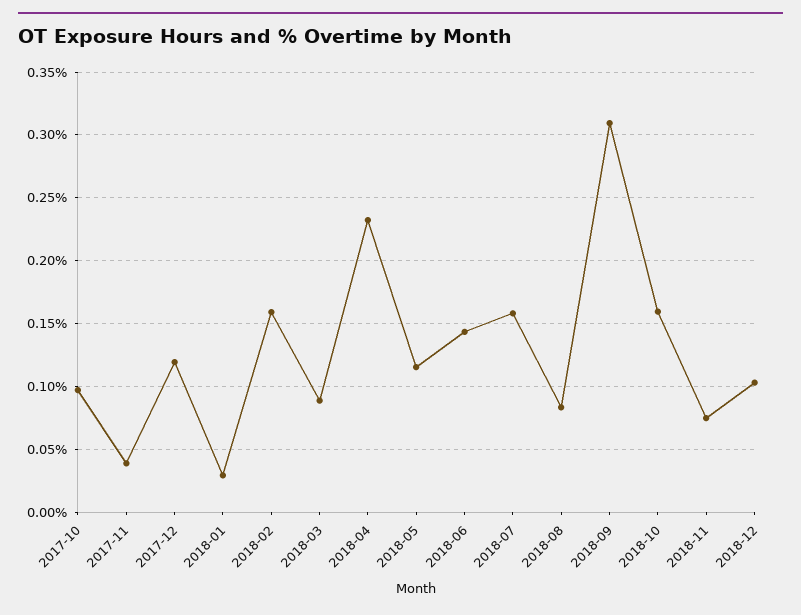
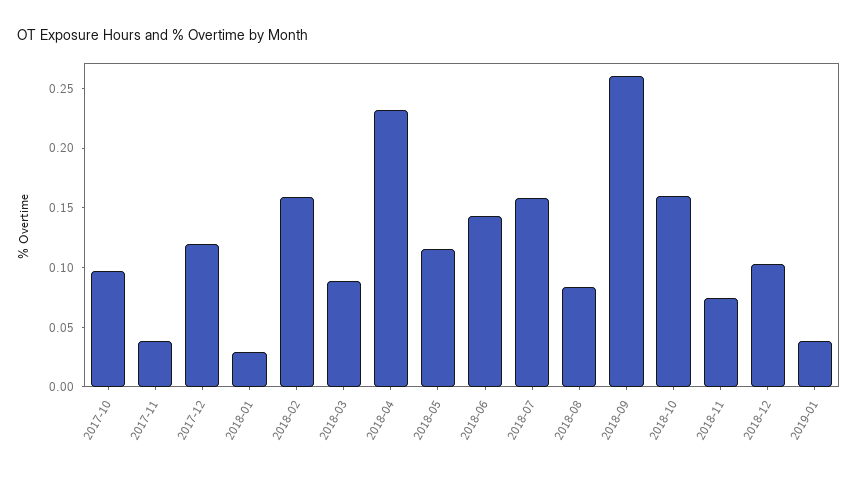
2018-09: 0.31 -> 0.26
2019-01: none -> 0.04

